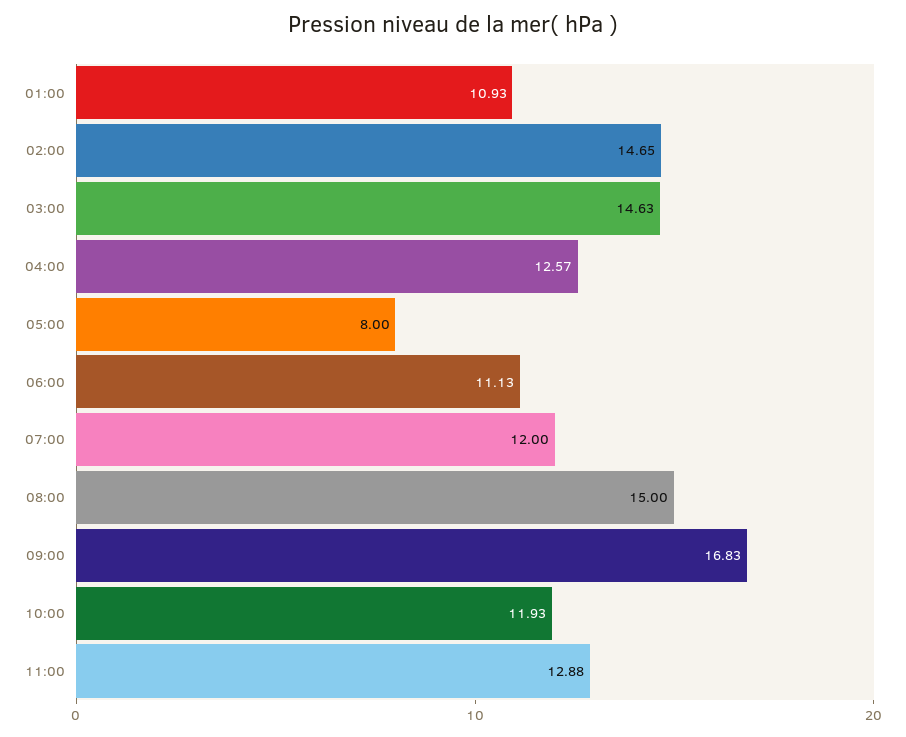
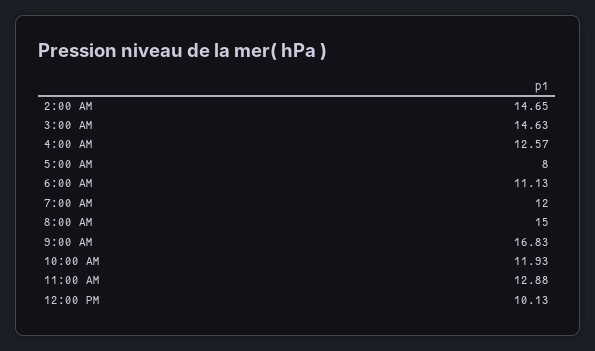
01:00: 10.93 -> none
12:00 PM: none -> 10.13

